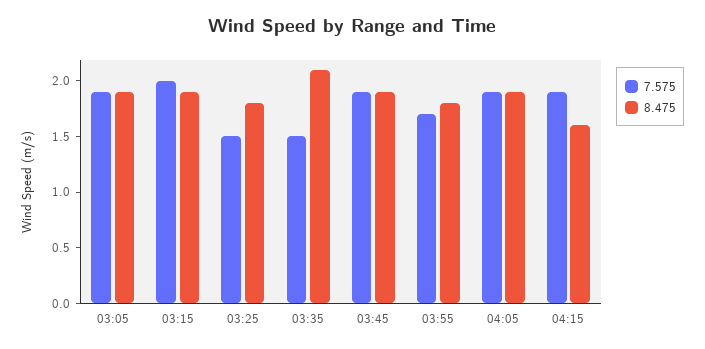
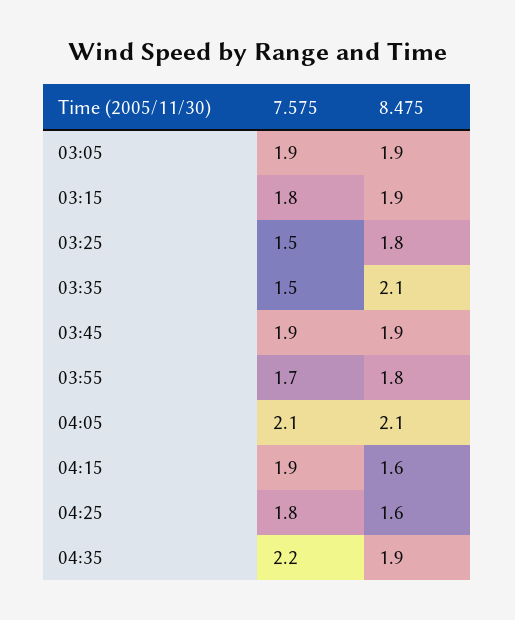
7.575, 03:15: 2 -> 1.8
7.575, 04:05: 1.9 -> 2.1
8.475, 04:05: 1.9 -> 2.1
7.575, 04:25: none -> 1.8
8.475, 04:25: none -> 1.6
7.575, 04:35: none -> 2.2
8.475, 04:35: none -> 1.9

